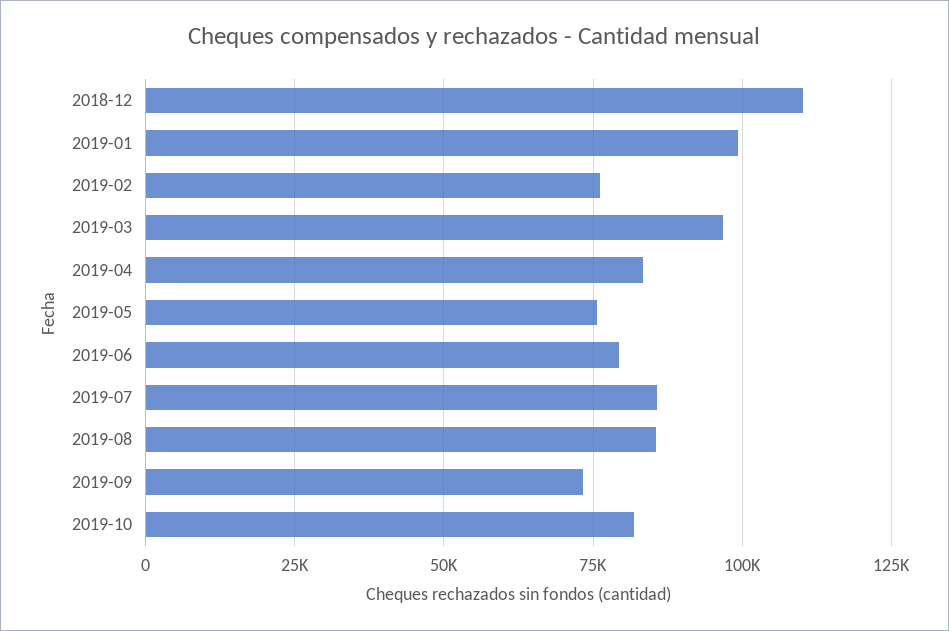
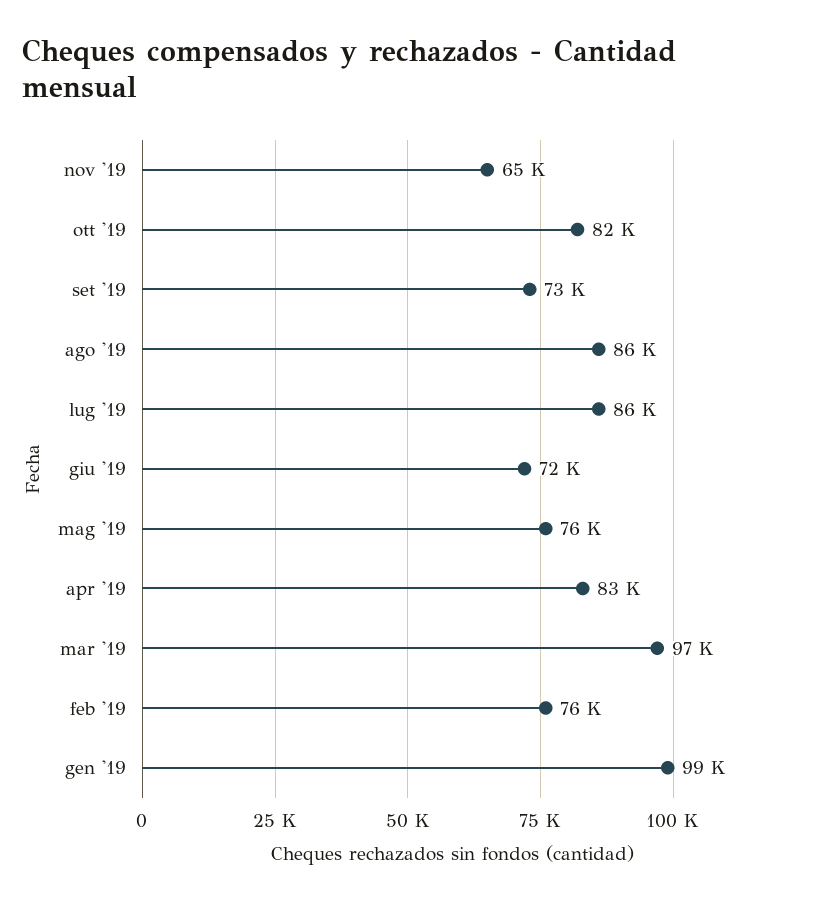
2018-12: 110000 -> none
2019-06: 80000 -> 72000
nov '19: none -> 65000

